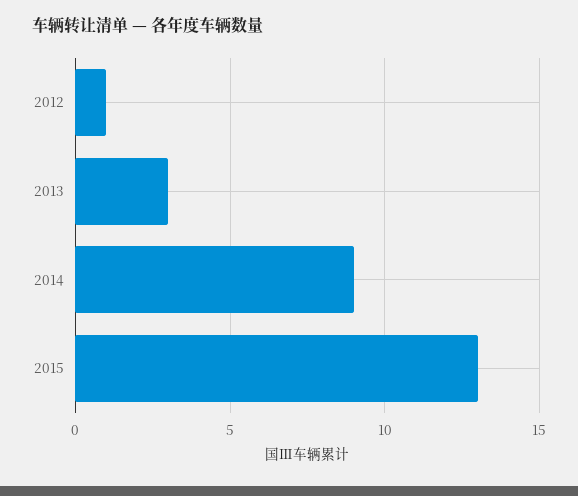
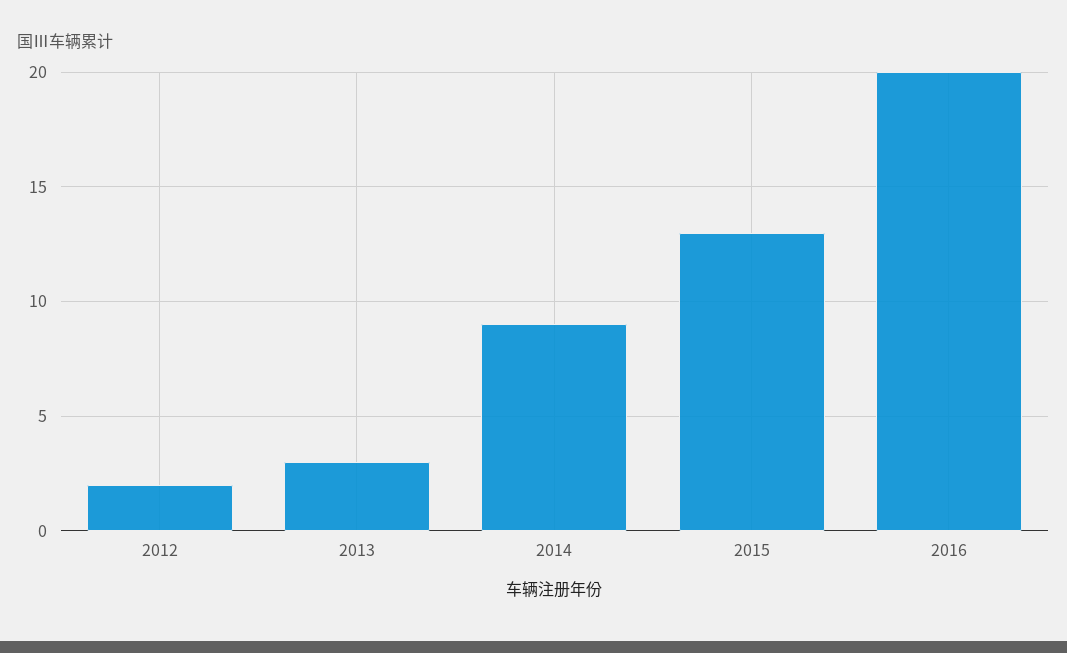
2012: 1 -> 2
2016: none -> 20

